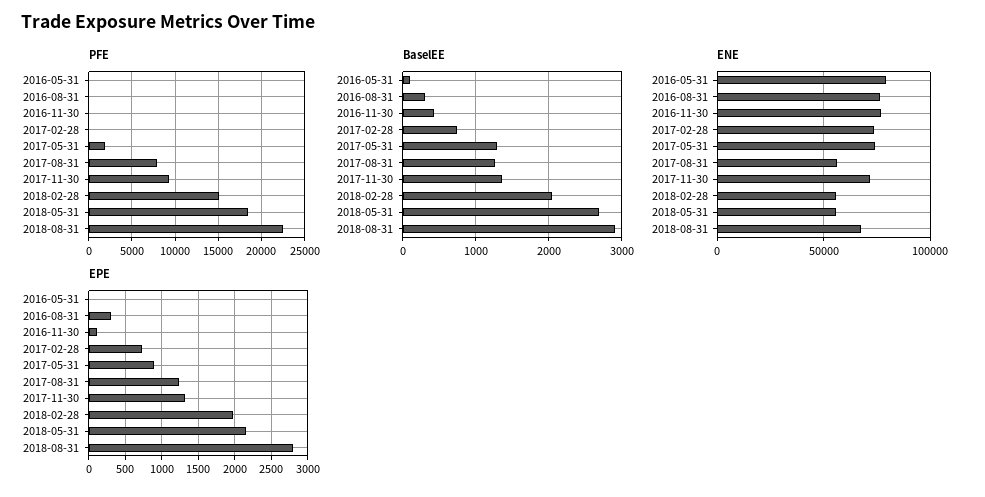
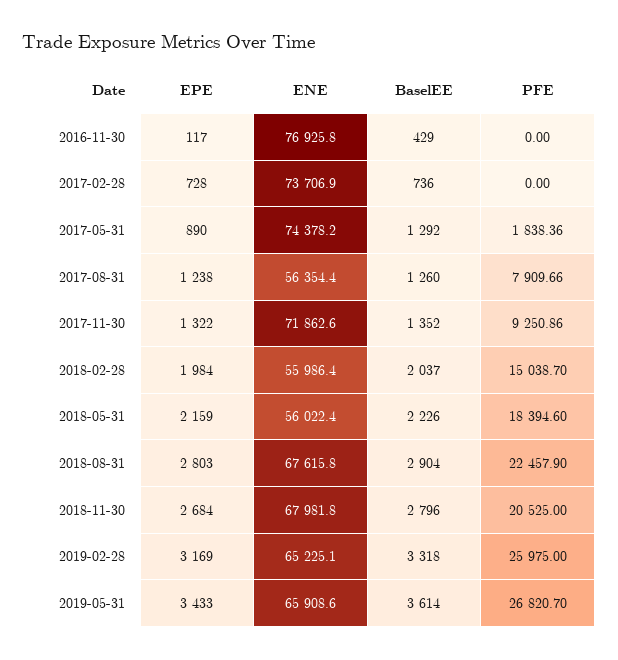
PFE, 2016-05-31: 0 -> none
PFE, 2016-08-31: 0 -> none
BaselEE, 2016-05-31: 100 -> none
BaselEE, 2016-08-31: 300 -> none
BaselEE, 2018-05-31: 2700 -> 2226
ENE, 2016-05-31: 80000 -> none
ENE, 2016-08-31: 75000 -> none
EPE, 2016-05-31: 0 -> none
EPE, 2016-08-31: 300 -> none
EPE, 2018-11-30: none -> 2684
ENE, 2018-11-30: none -> 67981.8
BaselEE, 2018-11-30: none -> 2796
PFE, 2018-11-30: none -> 20525
EPE, 2019-02-28: none -> 3169
ENE, 2019-02-28: none -> 65225.1
BaselEE, 2019-02-28: none -> 3318
PFE, 2019-02-28: none -> 25975
EPE, 2019-05-31: none -> 3433
ENE, 2019-05-31: none -> 65908.6
BaselEE, 2019-05-31: none -> 3614
PFE, 2019-05-31: none -> 26820.7

